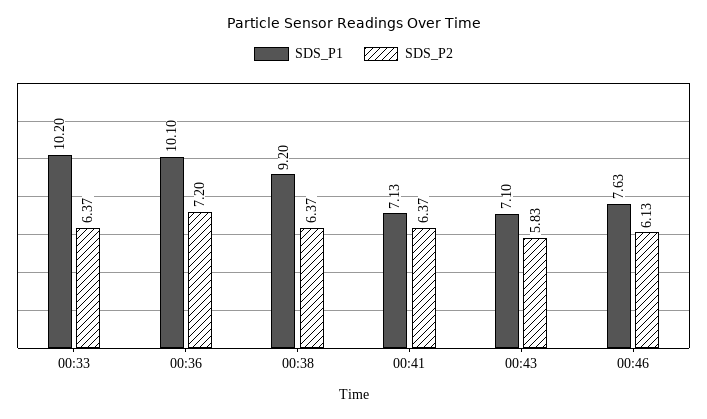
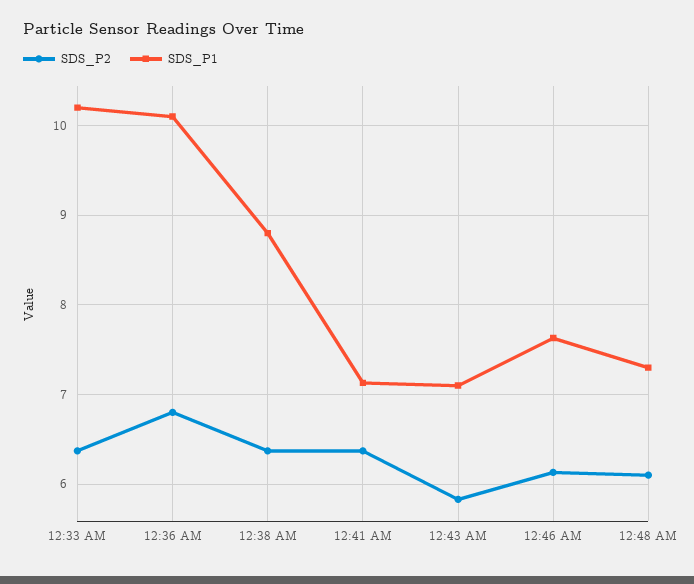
SDS_P2, 00:36: 7.2 -> 6.8
SDS_P1, 00:38: 9.2 -> 8.8
SDS_P2, 12:48 AM: none -> 6.1
SDS_P1, 12:48 AM: none -> 7.3

